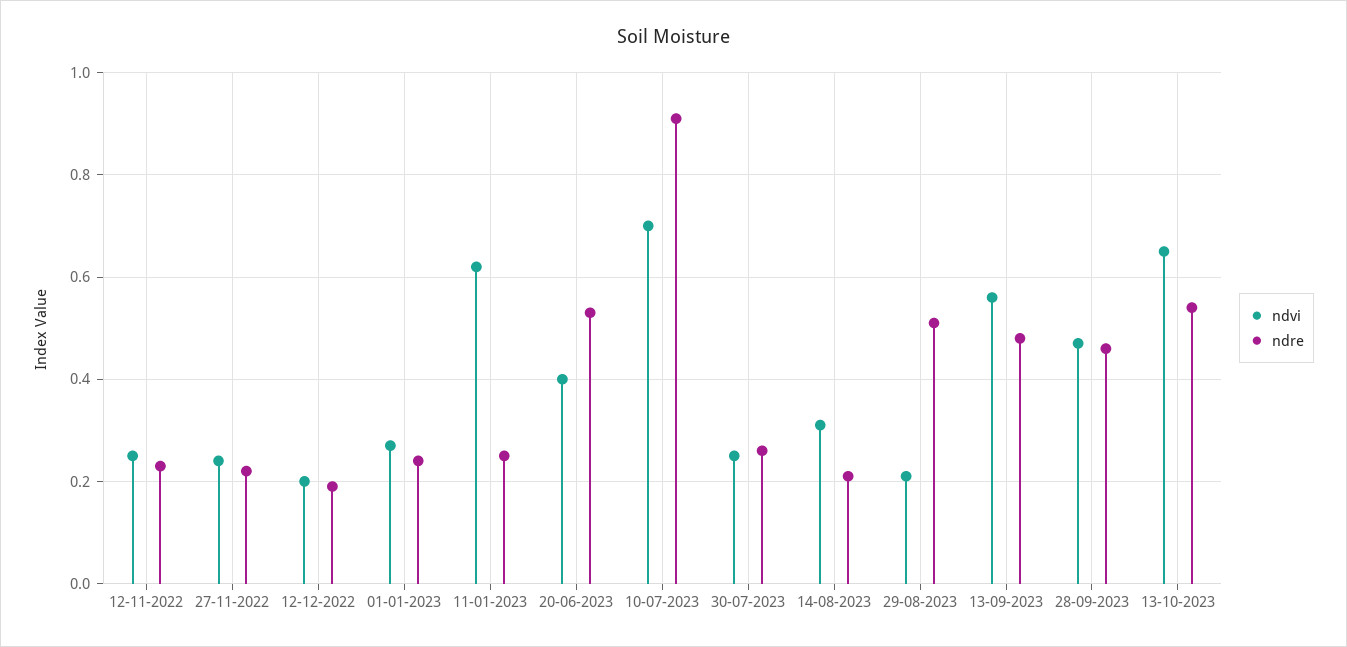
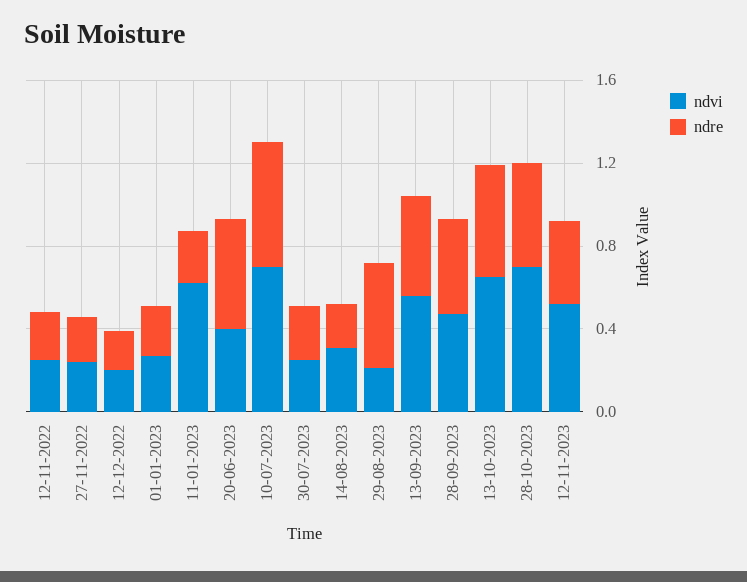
ndre, 10-07-2023: 0.9 -> 0.6
ndvi, 28-10-2023: none -> 0.7
ndre, 28-10-2023: none -> 0.5
ndvi, 12-11-2023: none -> 0.5
ndre, 12-11-2023: none -> 0.4

